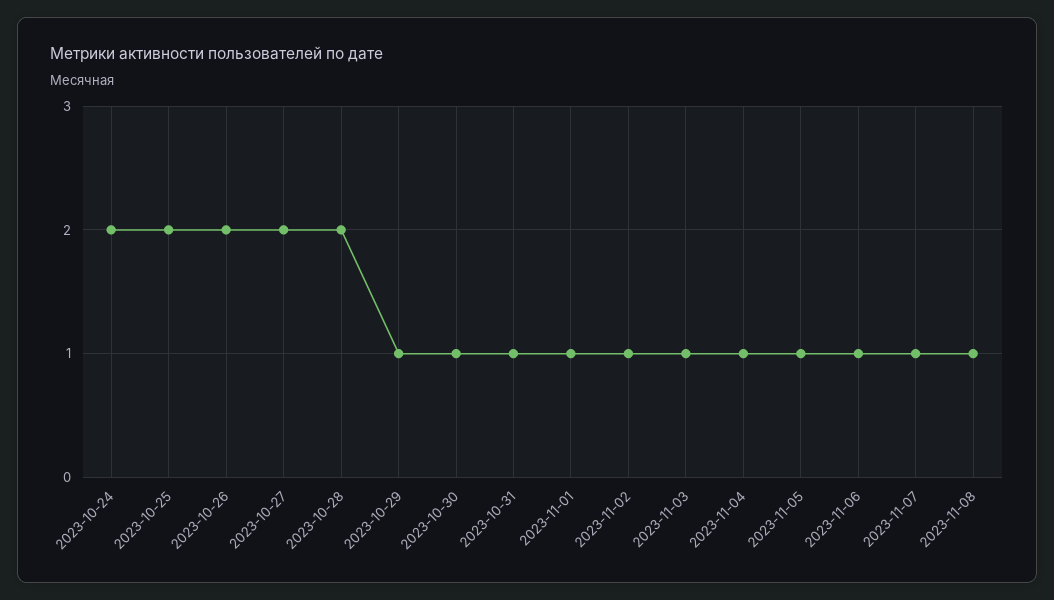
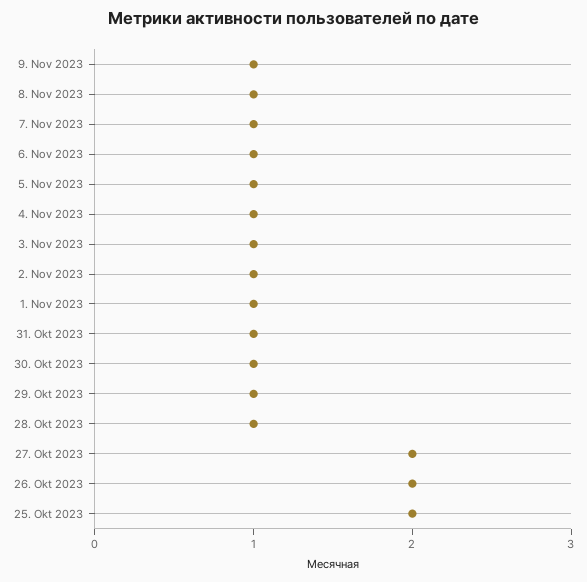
2023-10-24: 2 -> none
2023-10-28: 2 -> 1
9. Nov 2023: none -> 1

